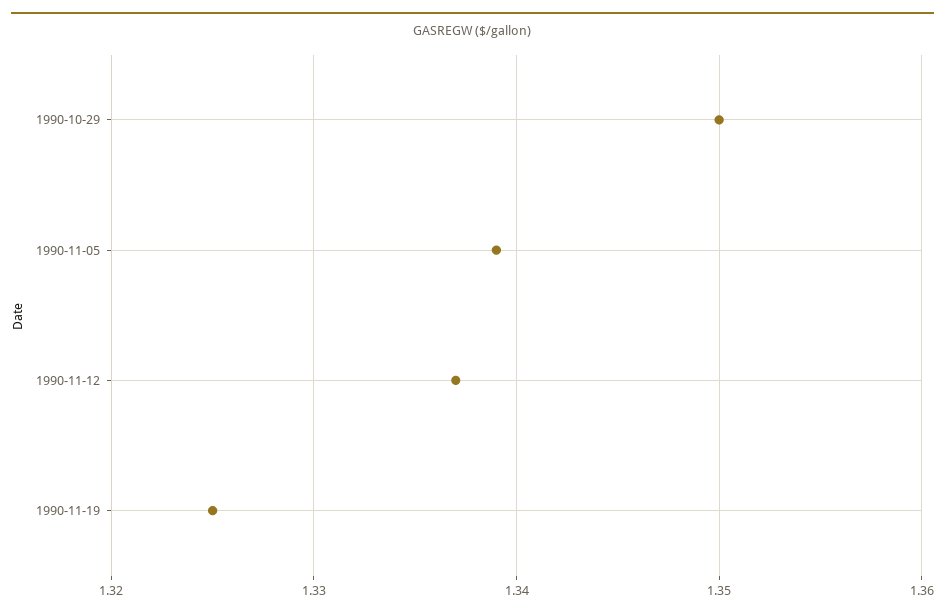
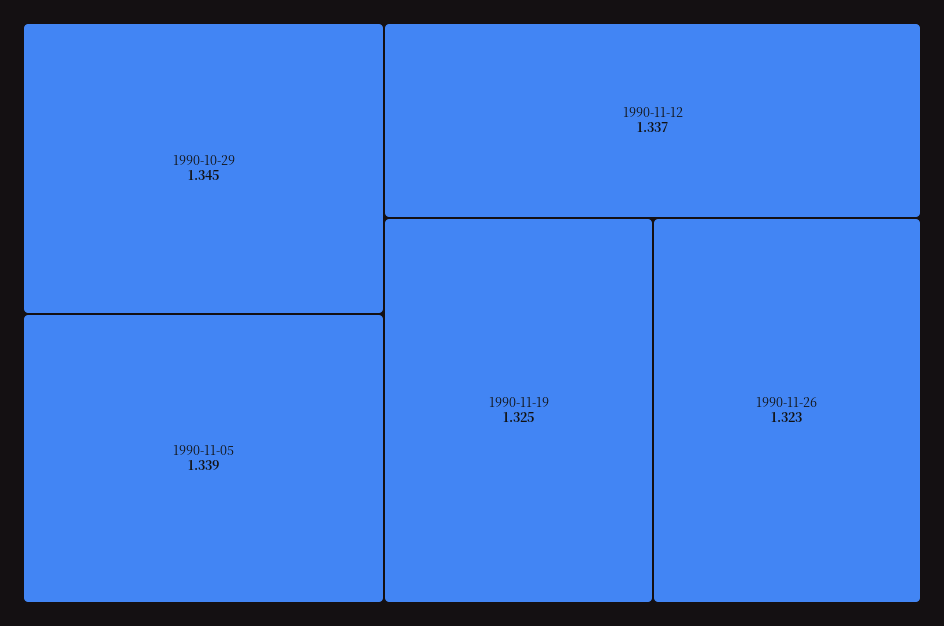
1990-10-29: 1.35 -> 1.345
1990-11-26: none -> 1.323

